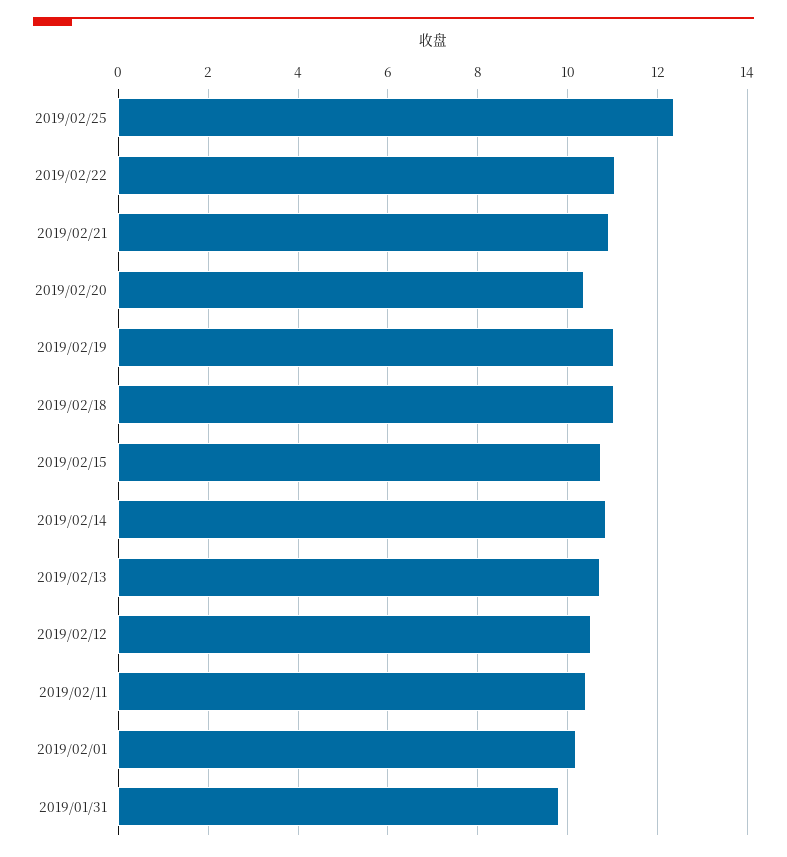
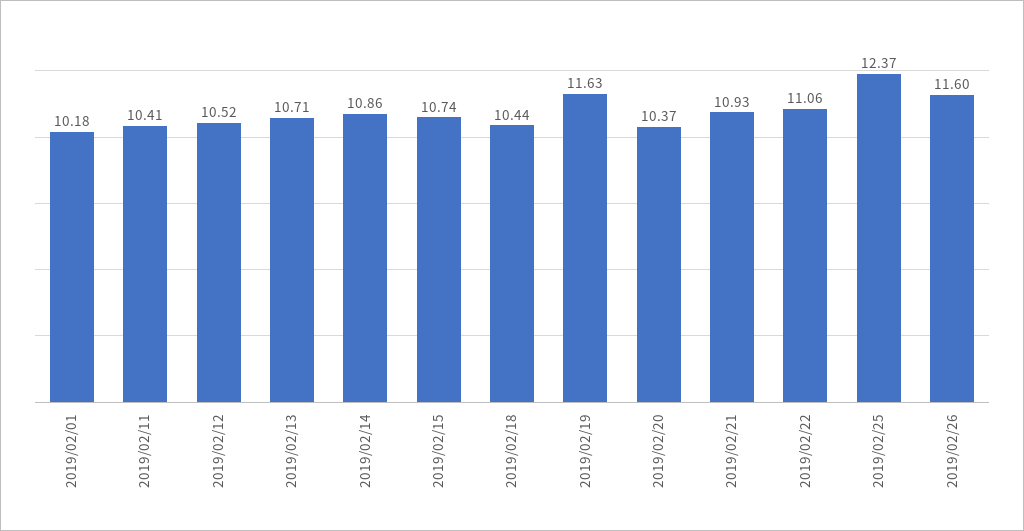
2019/02/19: 11 -> 11.63
2019/02/18: 11 -> 10.44
2019/01/31: 9.8 -> none
2019/02/26: none -> 11.6

